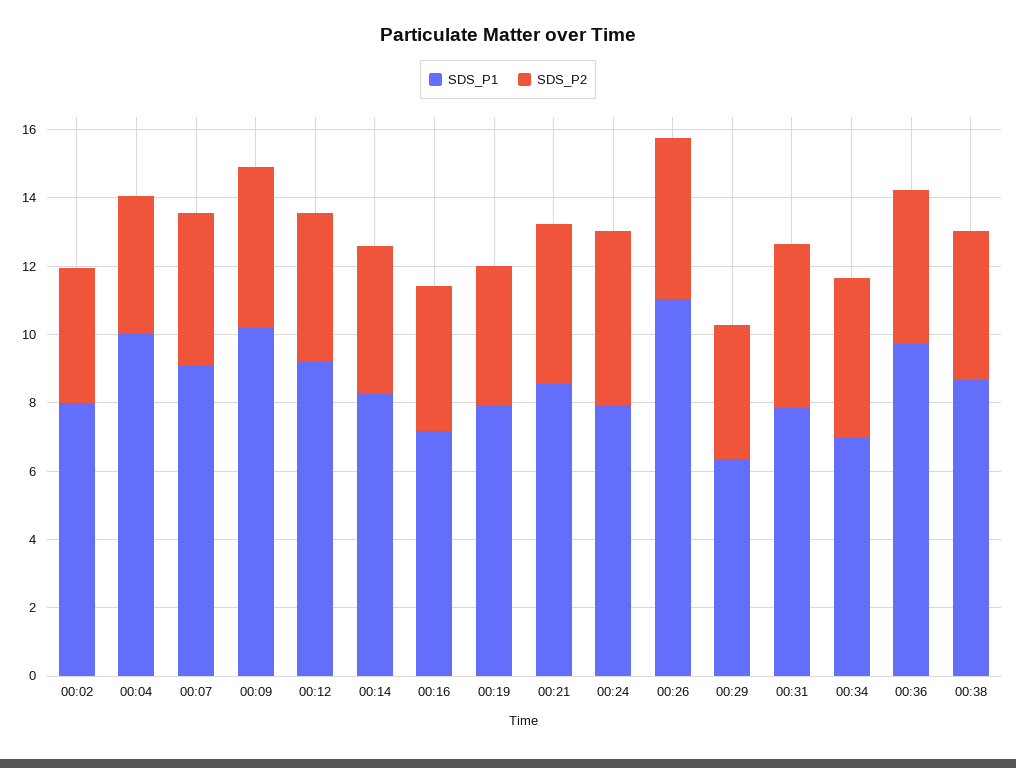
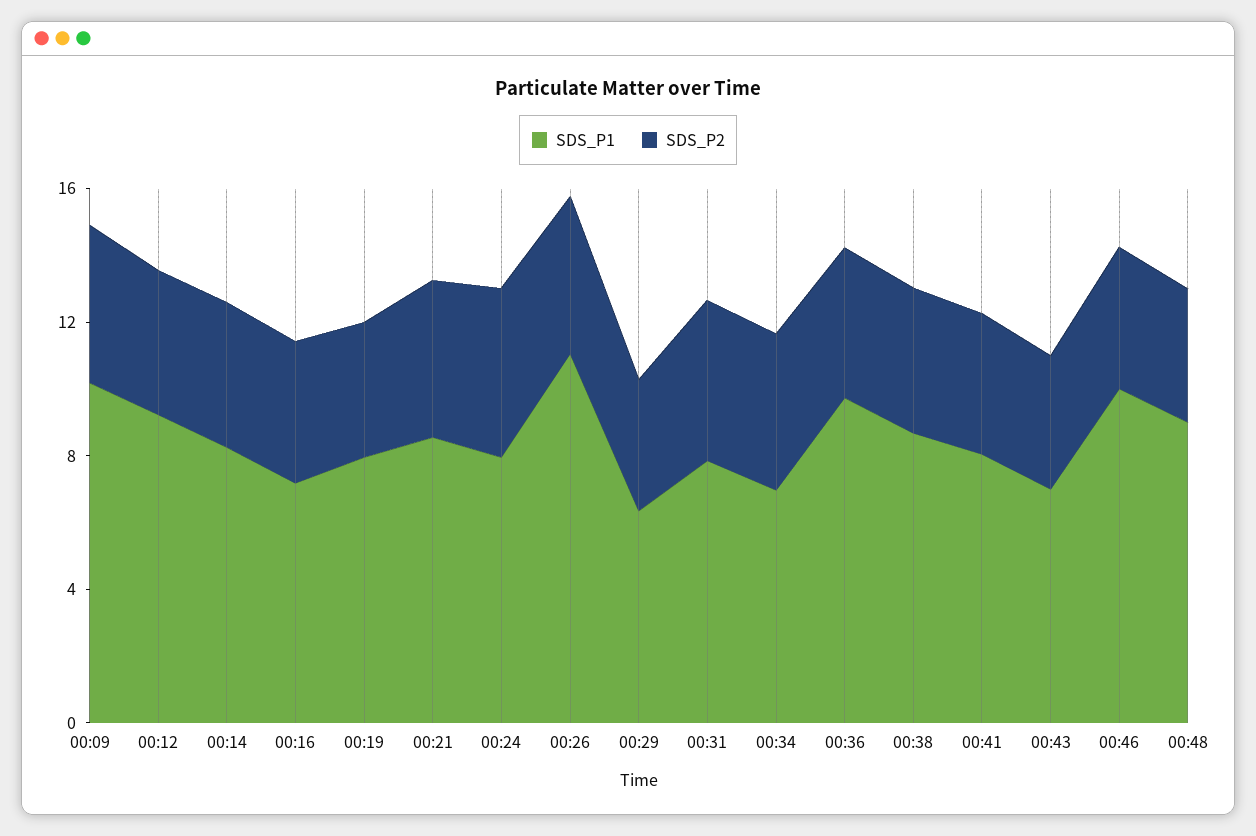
SDS_P1, 00:02: 8 -> none
SDS_P2, 00:02: 4 -> none
SDS_P1, 00:04: 10 -> none
SDS_P2, 00:04: 4 -> none
SDS_P1, 00:07: 9 -> none
SDS_P2, 00:07: 4.5 -> none
SDS_P1, 00:41: none -> 8
SDS_P2, 00:41: none -> 4
SDS_P1, 00:43: none -> 7
SDS_P2, 00:43: none -> 4
SDS_P1, 00:46: none -> 10
SDS_P2, 00:46: none -> 4
SDS_P1, 00:48: none -> 9
SDS_P2, 00:48: none -> 4

